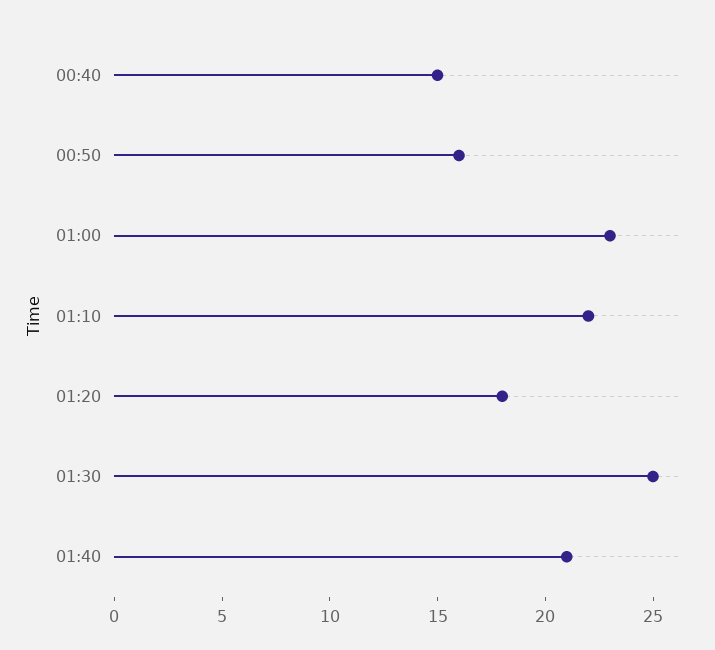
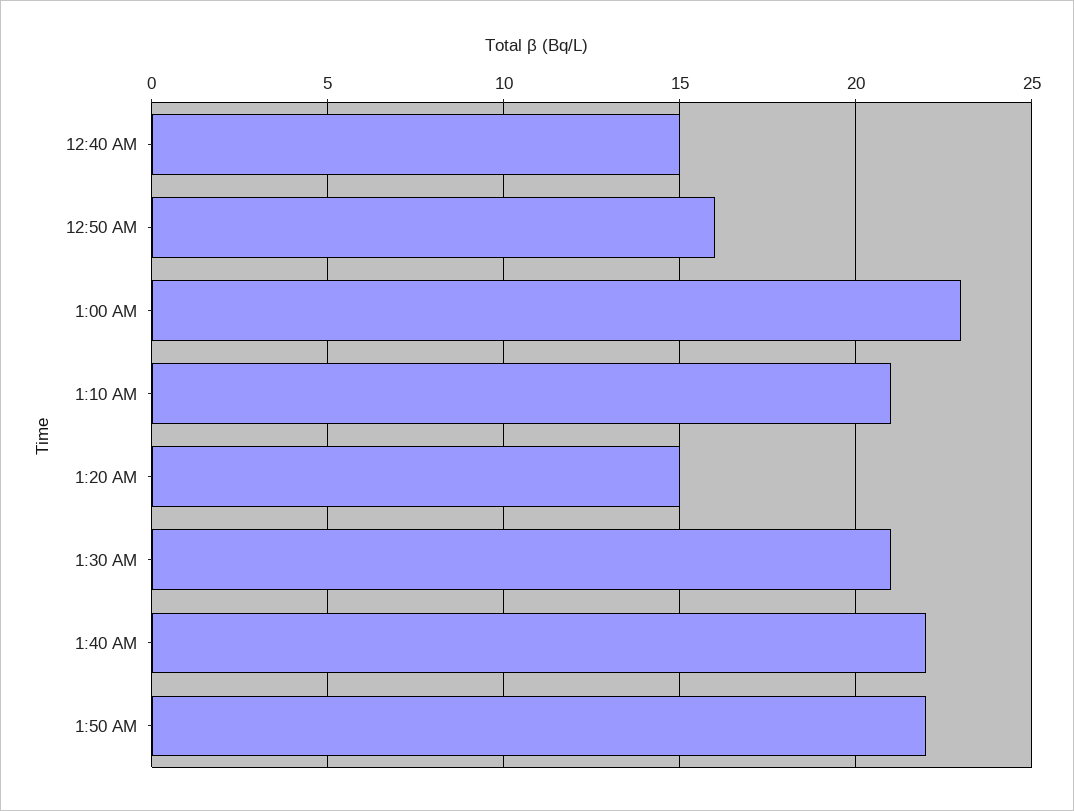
01:10: 22 -> 21
01:20: 18 -> 15
01:30: 25 -> 21
01:40: 21 -> 22
1:50 AM: none -> 22

